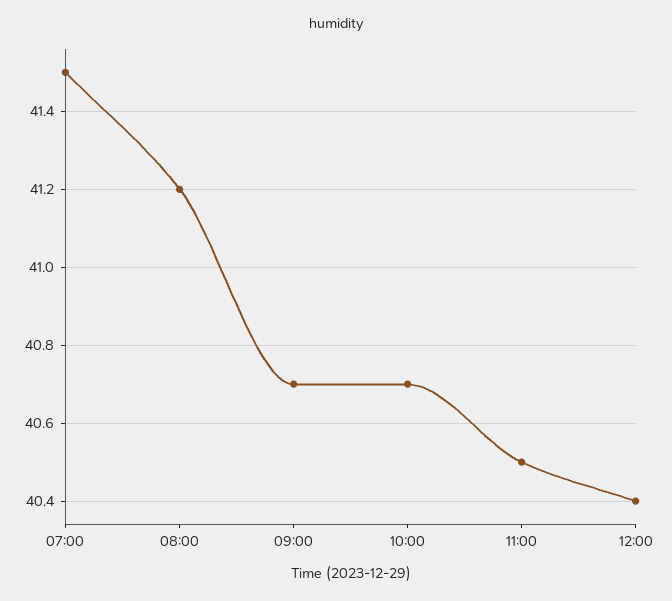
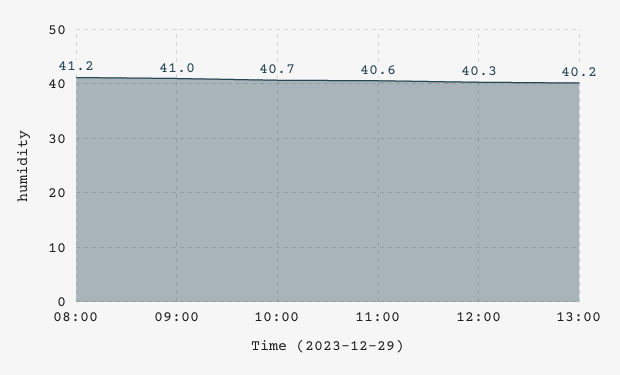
07:00: 41.5 -> none
09:00: 40.7 -> 41
11:00: 40.5 -> 40.6
12:00: 40.4 -> 40.3
13:00: none -> 40.2

